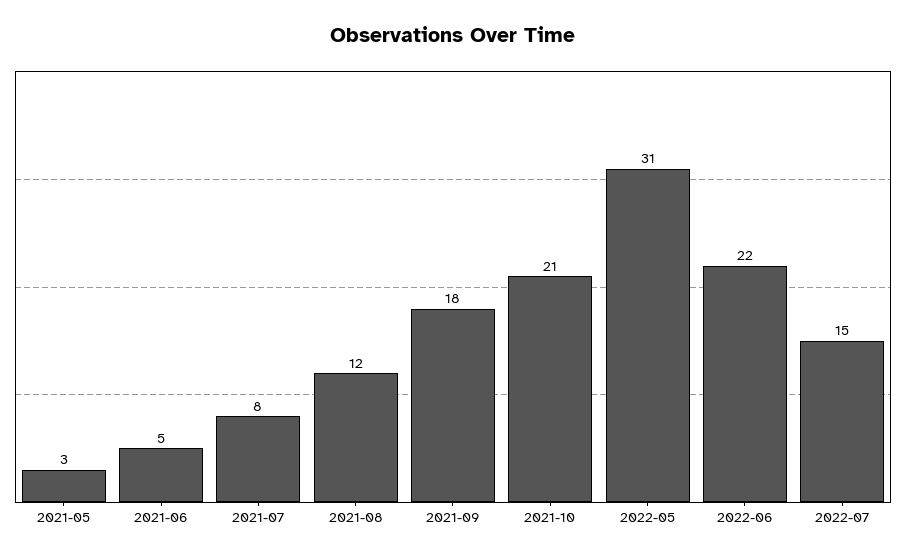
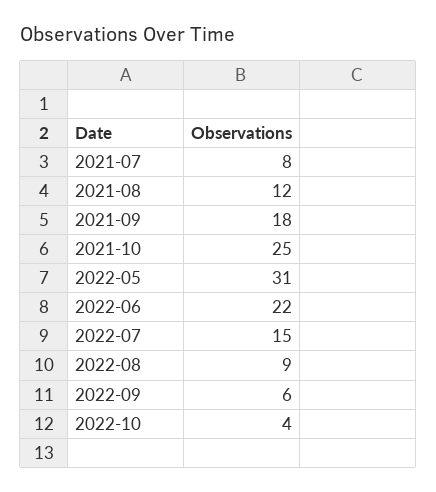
2021-05: 3 -> none
2021-06: 5 -> none
2021-10: 21 -> 25
2022-08: none -> 9
2022-09: none -> 6
2022-10: none -> 4

